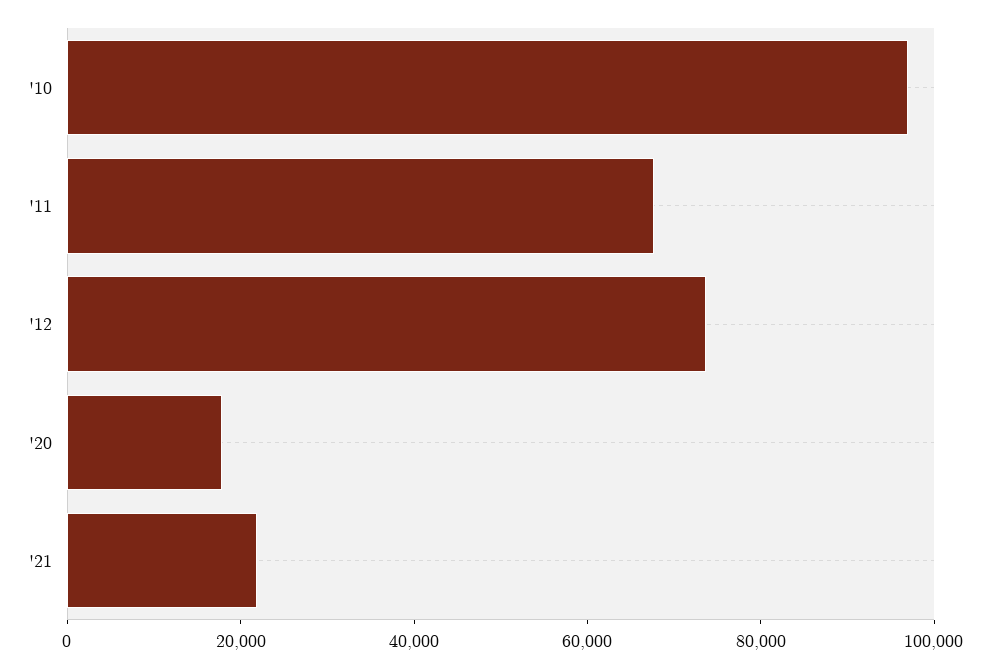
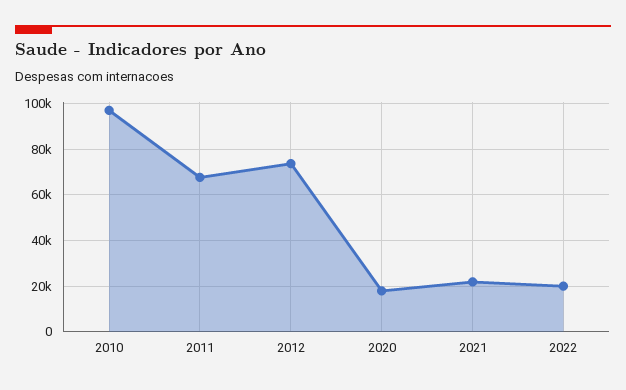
2022: none -> 20000

